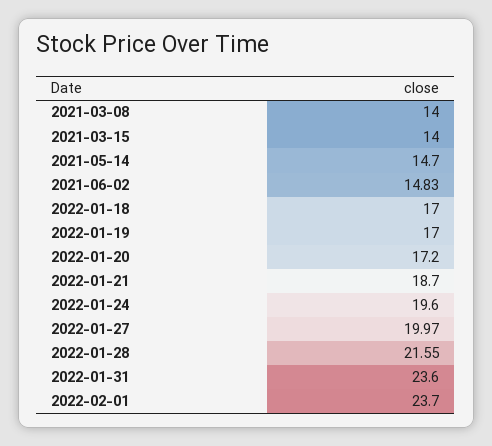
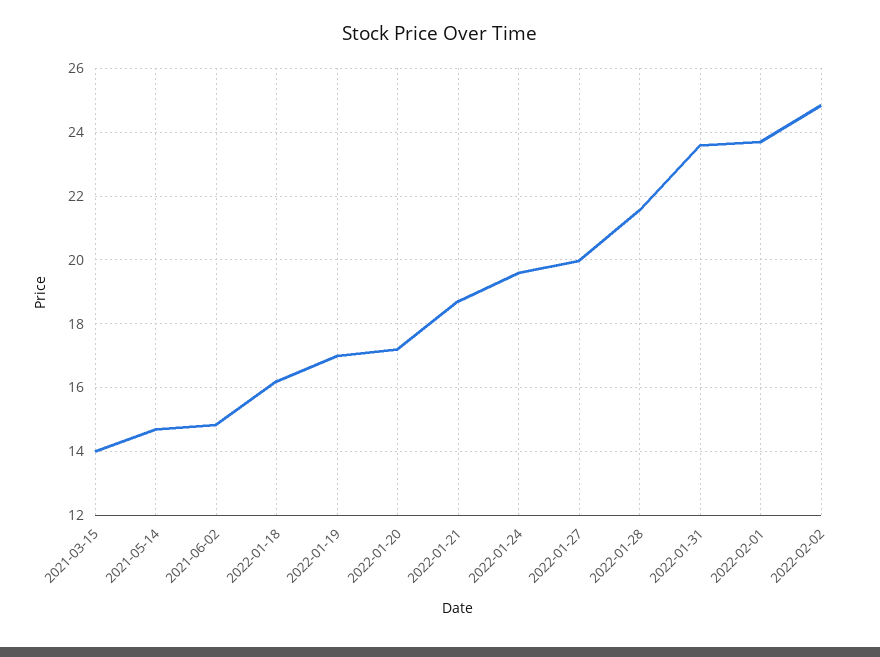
2021-03-08: 14 -> none
2022-01-18: 17 -> 16.2
2022-02-02: none -> 24.8

